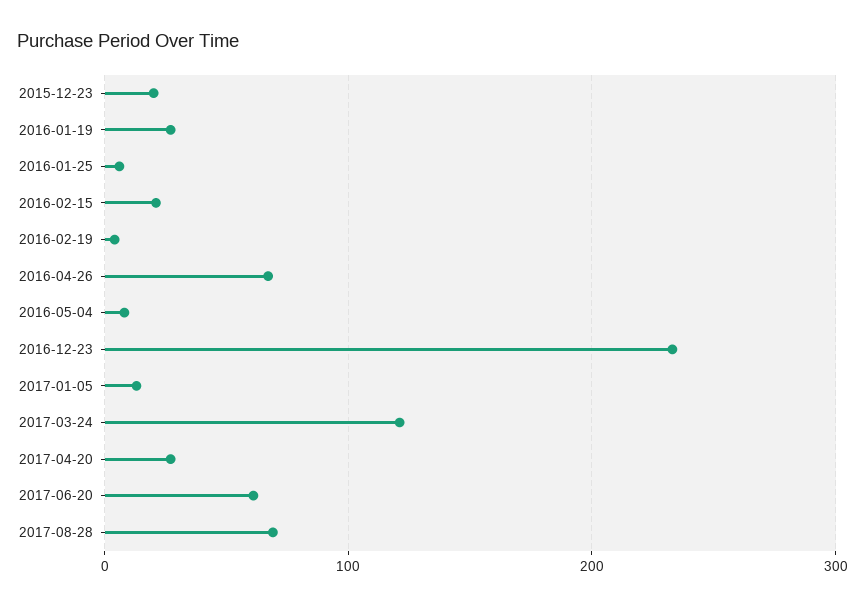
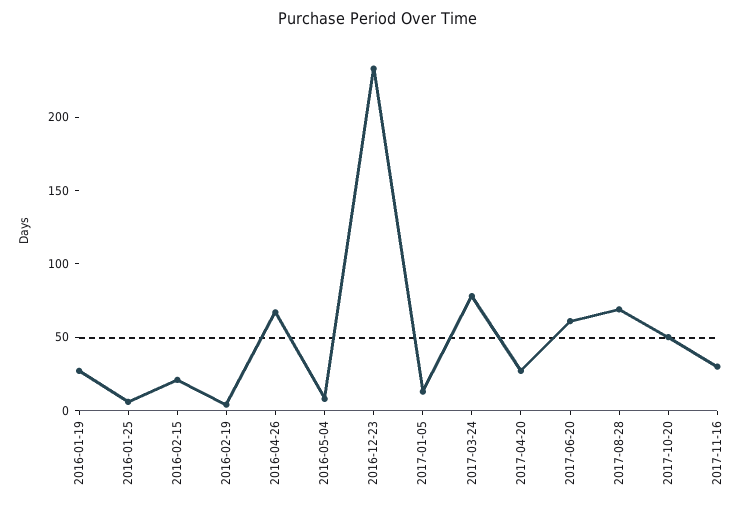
2015-12-23: 20 -> none
2017-03-24: 120 -> 80
2017-10-20: none -> 50
2017-11-16: none -> 30

